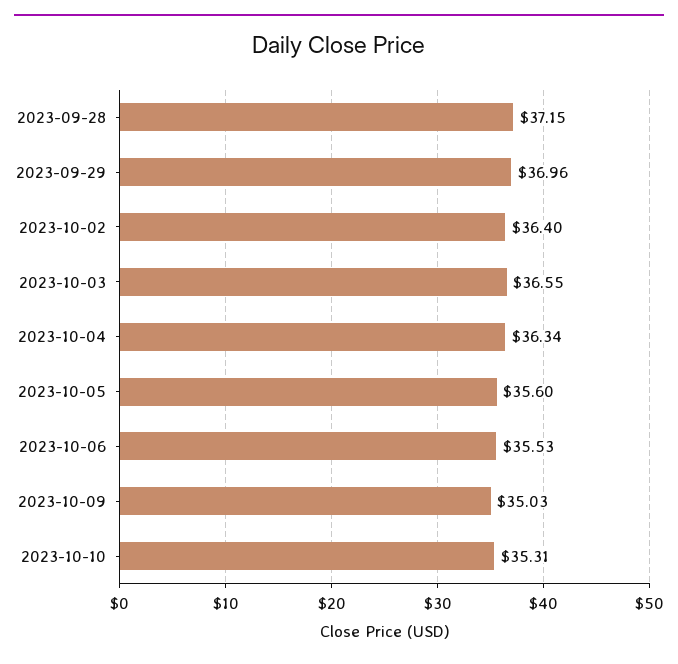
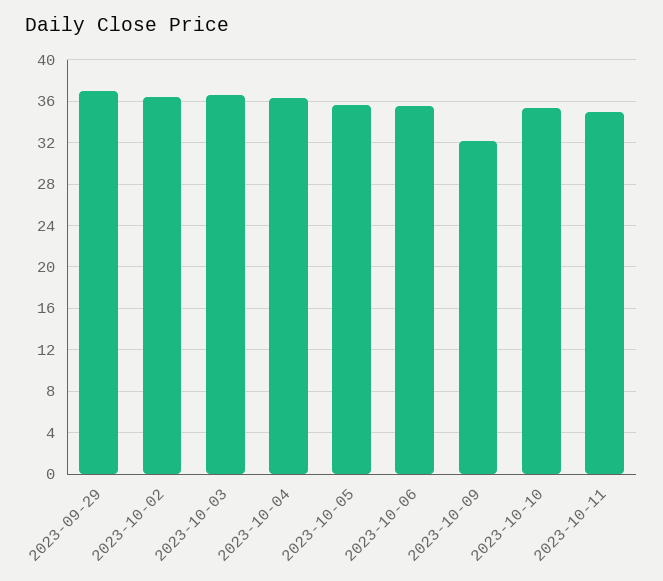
2023-09-28: 37.15 -> none
2023-10-09: 35.03 -> 32
2023-10-11: none -> 35

